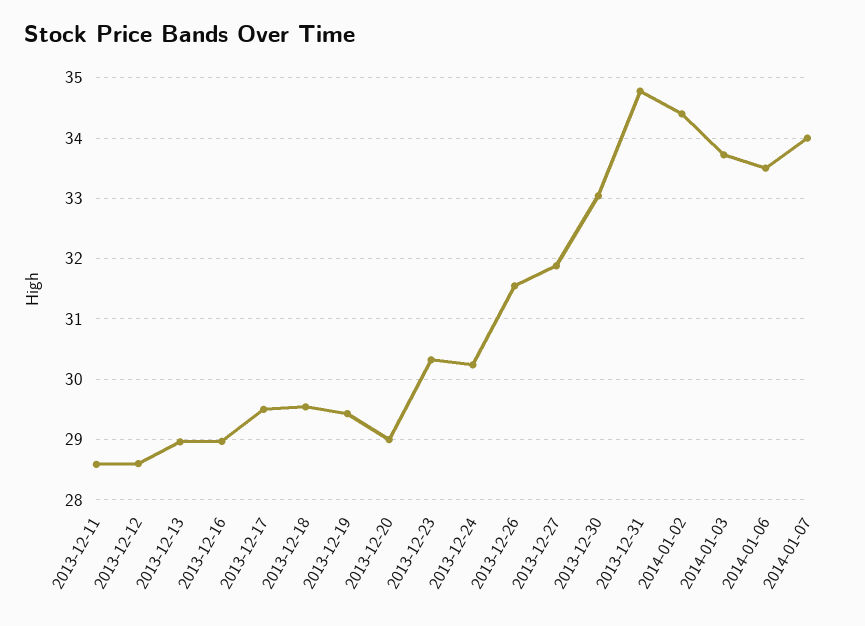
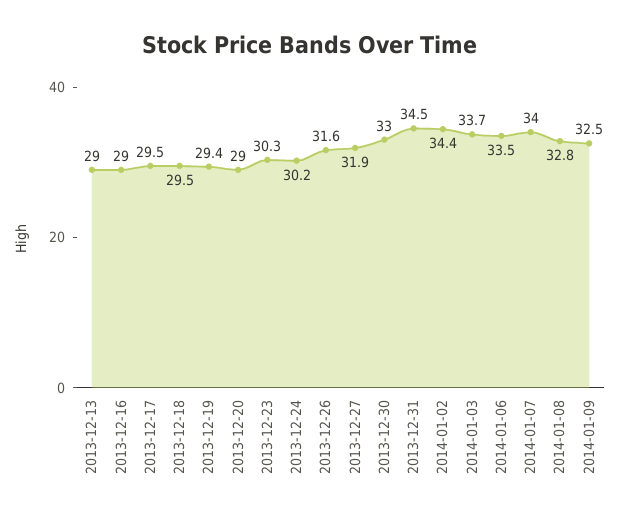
2013-12-11: 28.6 -> none
2013-12-12: 28.6 -> none
2013-12-31: 34.8 -> 34.5
2014-01-08: none -> 32.8
2014-01-09: none -> 32.5

